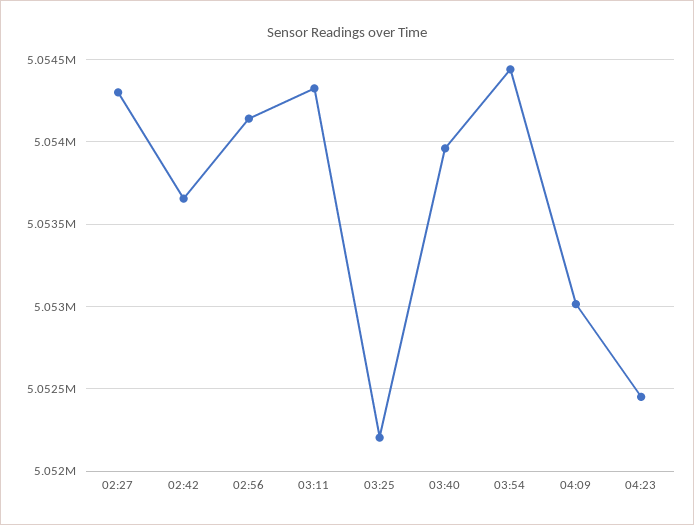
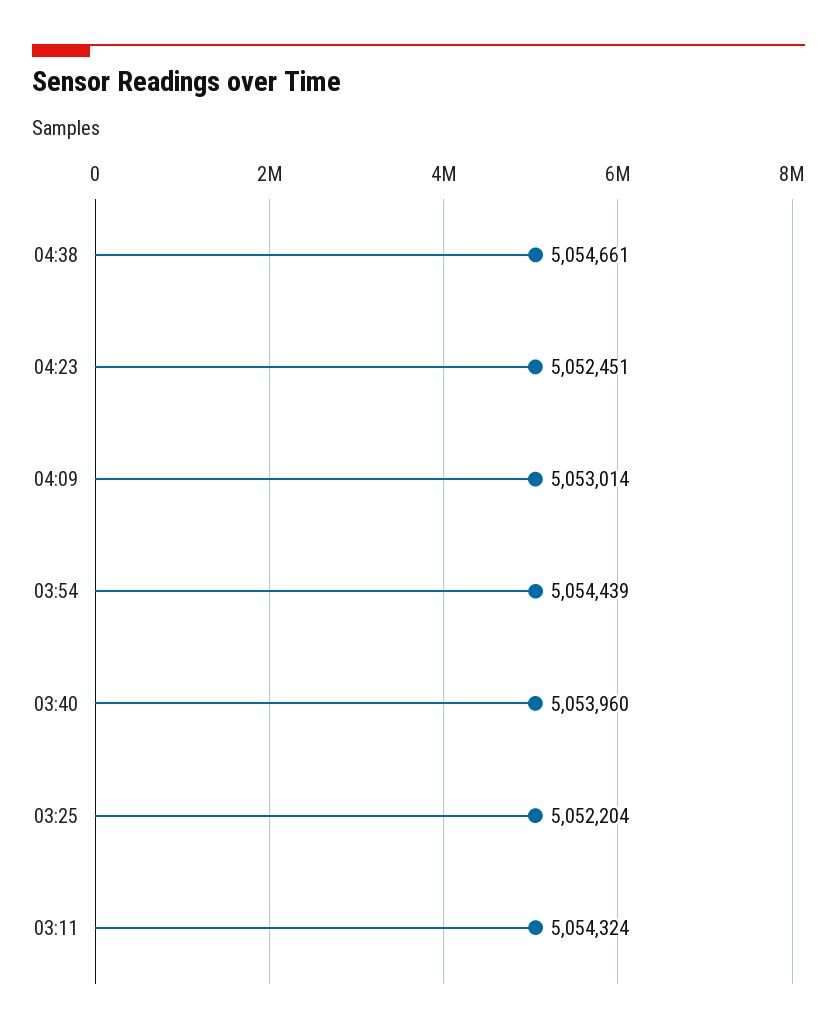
02:27: 5054300 -> none
02:42: 5053650 -> none
02:56: 5054150 -> none
04:38: none -> 5054661

